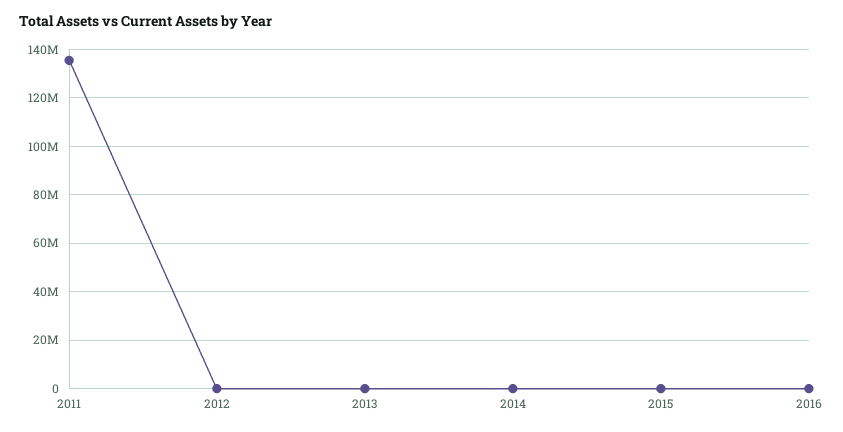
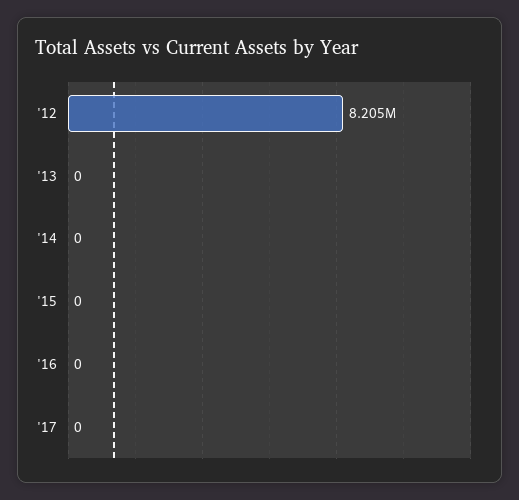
2011: 135000000 -> none
2012: 0 -> 8205000
'17: none -> 0

